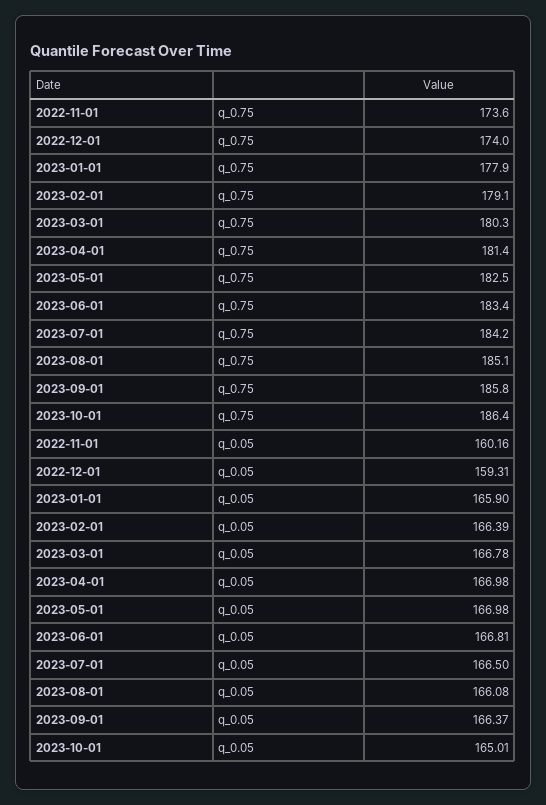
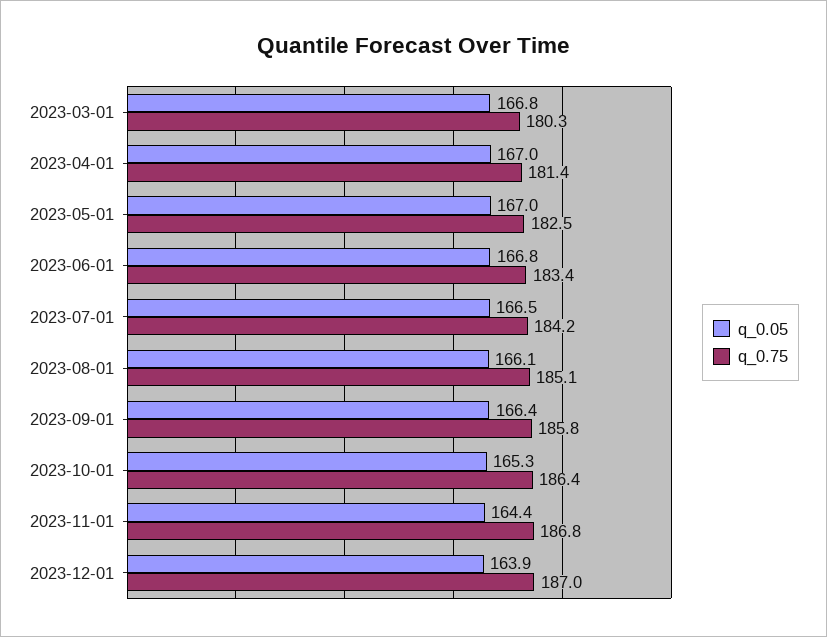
q_0.75, 2022-11-01: 173.6 -> none
q_0.75, 2022-12-01: 174 -> none
q_0.75, 2023-01-01: 177.9 -> none
q_0.75, 2023-02-01: 179.1 -> none
q_0.05, 2022-11-01: 160.16 -> none
q_0.05, 2022-12-01: 159.31 -> none
q_0.05, 2023-01-01: 165.9 -> none
q_0.05, 2023-02-01: 166.39 -> none
q_0.05, 2023-10-01: 165.01 -> 165.3
q_0.05, 2023-11-01: none -> 164.4
q_0.75, 2023-11-01: none -> 186.8
q_0.05, 2023-12-01: none -> 163.9
q_0.75, 2023-12-01: none -> 187

